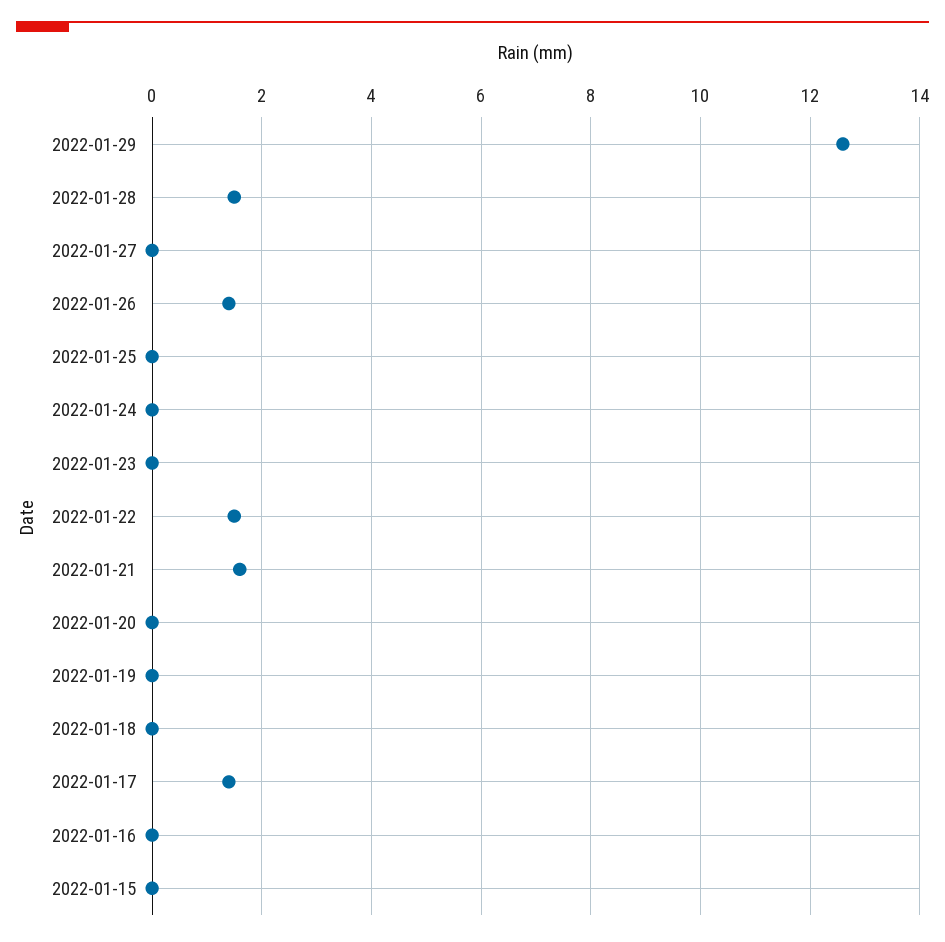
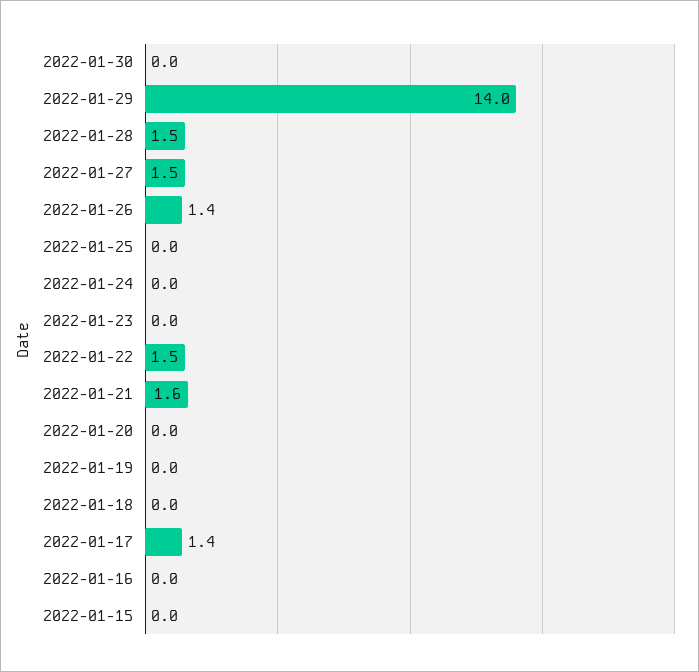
2022-01-29: 12.5 -> 14
2022-01-27: 0 -> 1.5
2022-01-30: none -> 0

